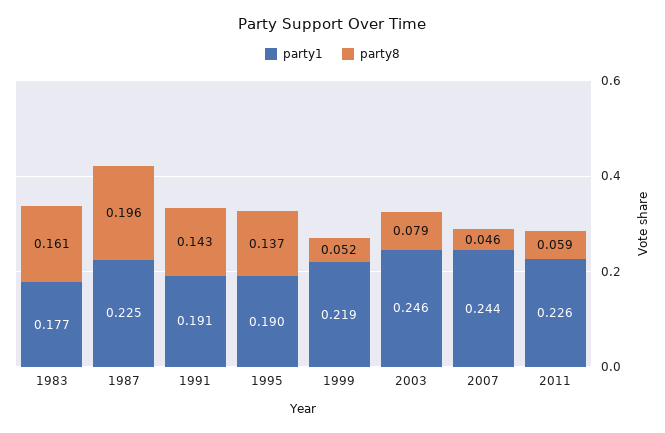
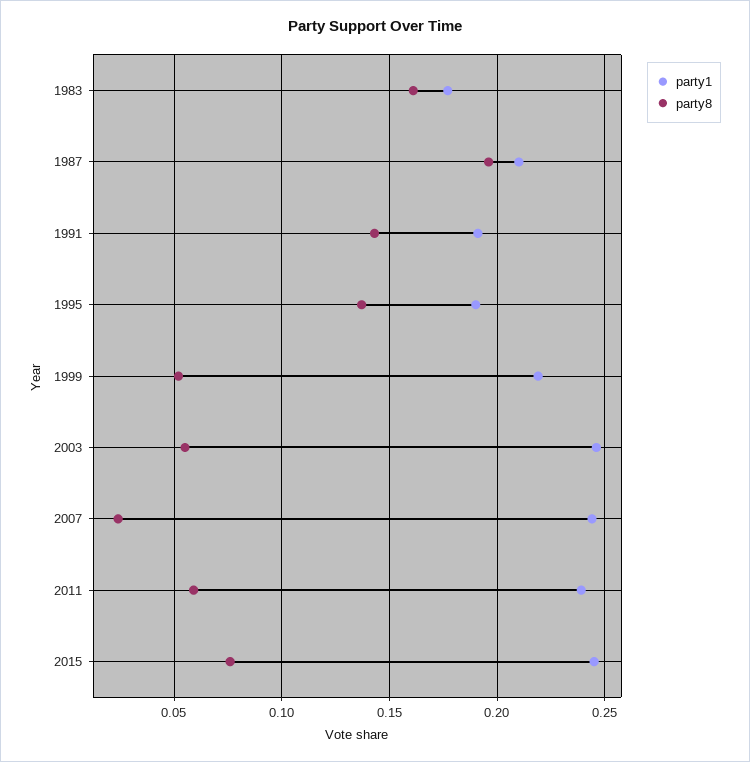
party1, 1987: 0.225 -> 0.21
party8, 2003: 0.079 -> 0.055
party8, 2007: 0.046 -> 0.025
party1, 2011: 0.226 -> 0.24
party1, 2015: none -> 0.245
party8, 2015: none -> 0.075

